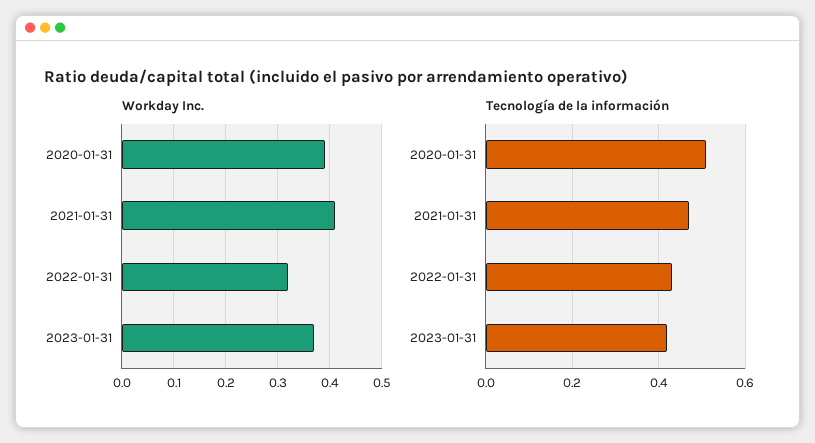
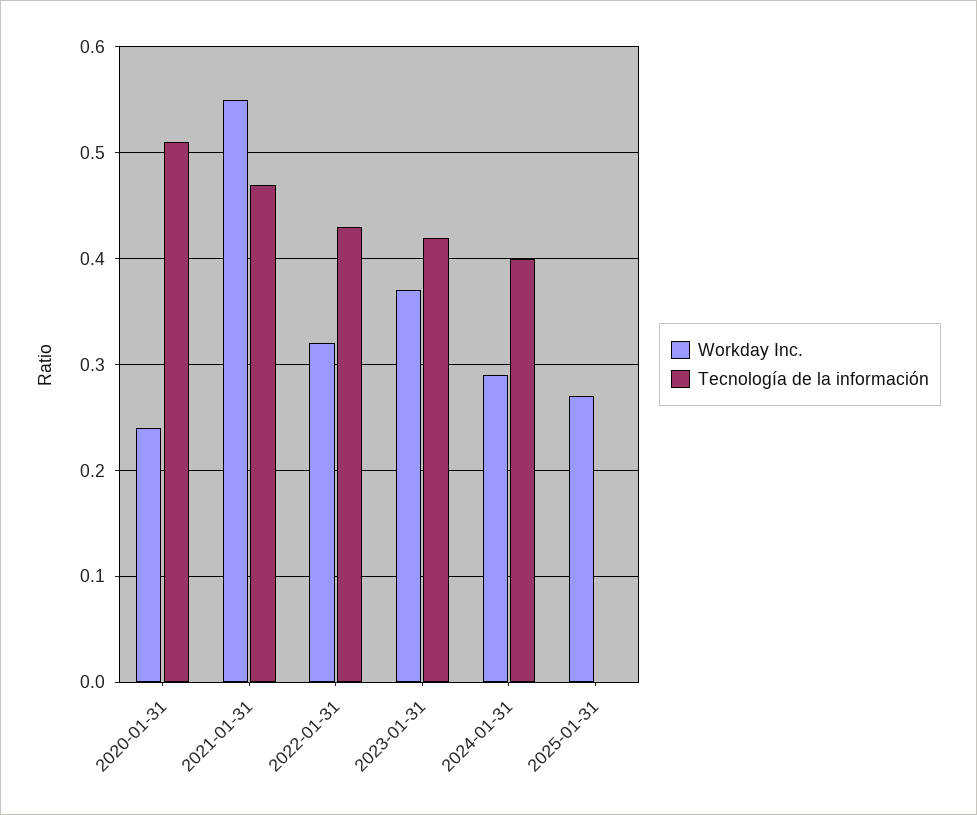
Workday Inc., 2020-01-31: 0.4 -> 0.24
Workday Inc., 2021-01-31: 0.4 -> 0.55
Workday Inc., 2024-01-31: none -> 0.29
Tecnología de la información, 2024-01-31: none -> 0.4
Workday Inc., 2025-01-31: none -> 0.27
Tecnología de la información, 2025-01-31: none -> 0

